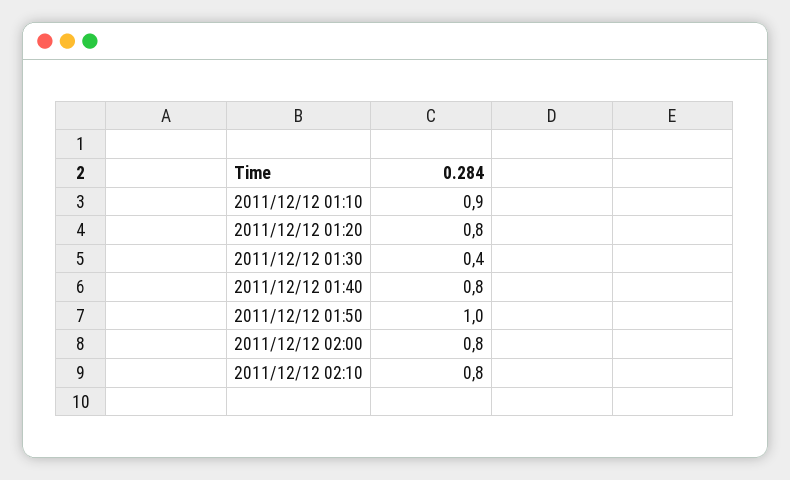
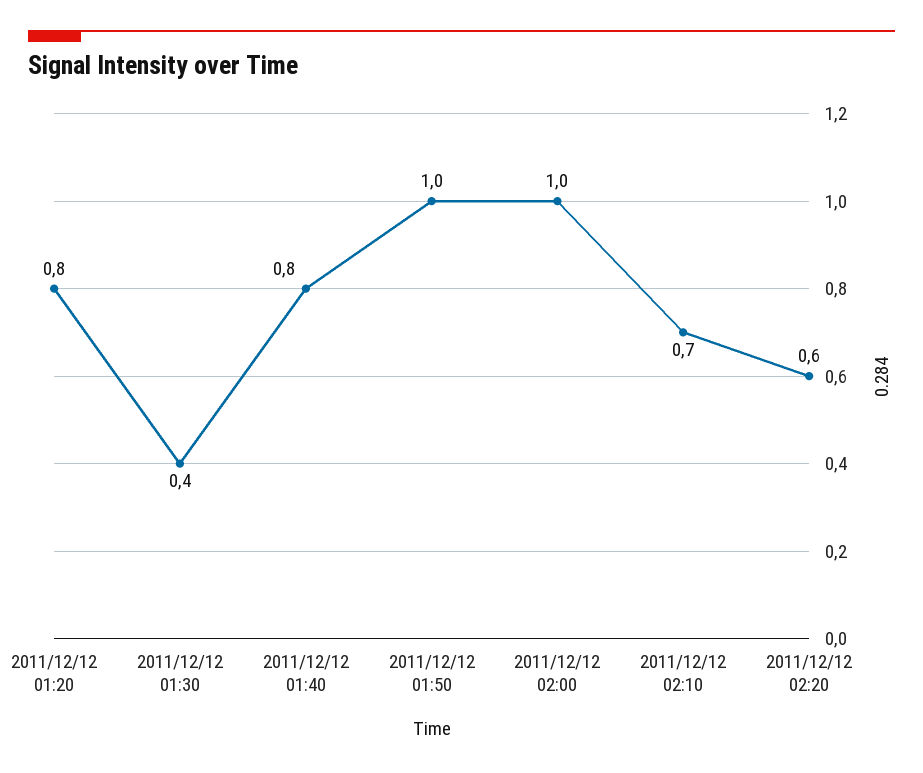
2011/12/12 01:10: 0.9 -> none
2011/12/12 02:00: 0.8 -> 1
2011/12/12 02:10: 0.8 -> 0.7
2011/12/12 02:20: none -> 0.6

